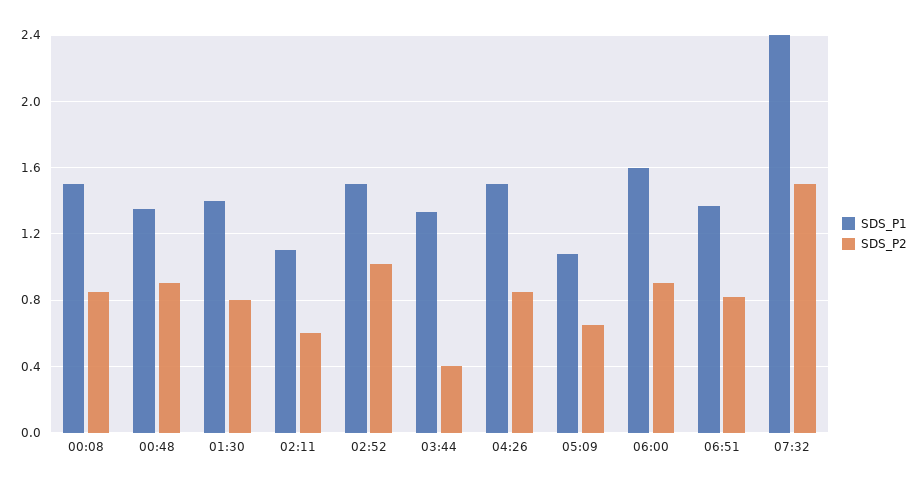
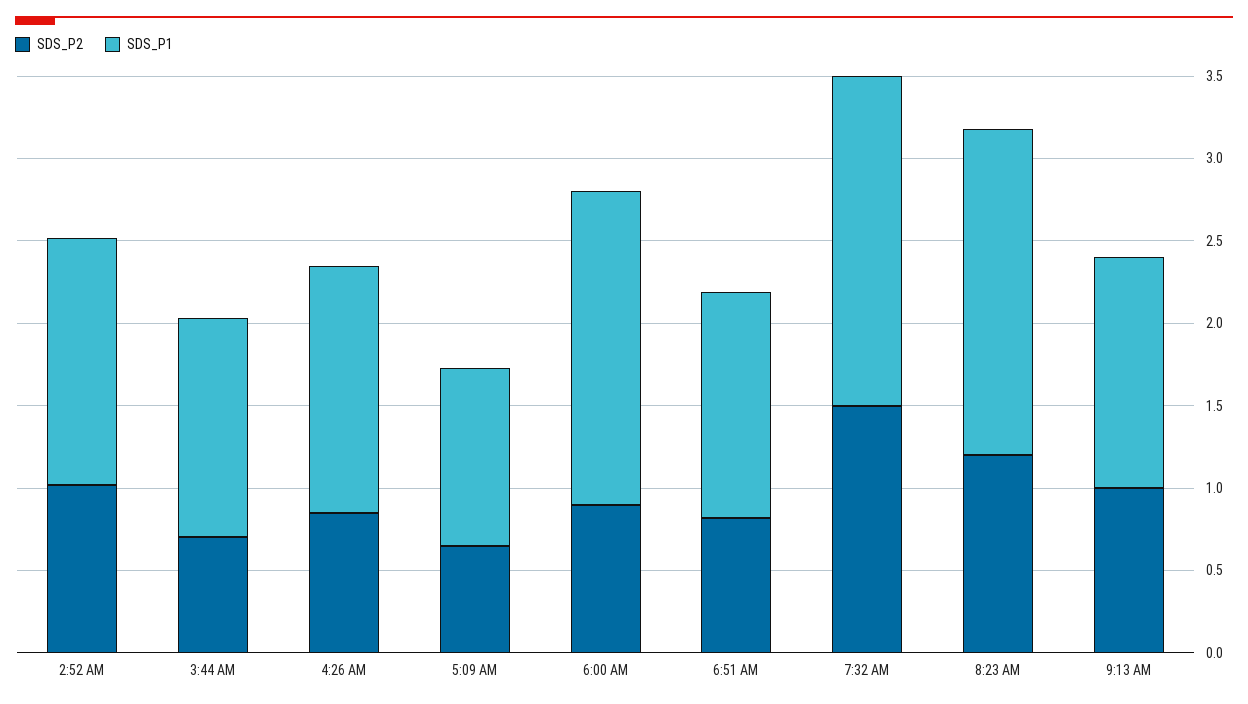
SDS_P1, 00:08: 1.5 -> none
SDS_P2, 00:08: 0.85 -> none
SDS_P1, 00:48: 1.35 -> none
SDS_P2, 00:48: 0.9 -> none
SDS_P1, 01:30: 1.4 -> none
SDS_P2, 01:30: 0.8 -> none
SDS_P1, 02:11: 1.1 -> none
SDS_P2, 02:11: 0.6 -> none
SDS_P2, 03:44: 0.4 -> 0.7
SDS_P1, 06:00: 1.6 -> 1.9
SDS_P1, 07:32: 2.4 -> 2
SDS_P2, 8:23 AM: none -> 1.2
SDS_P1, 8:23 AM: none -> 2
SDS_P2, 9:13 AM: none -> 1
SDS_P1, 9:13 AM: none -> 1.4

